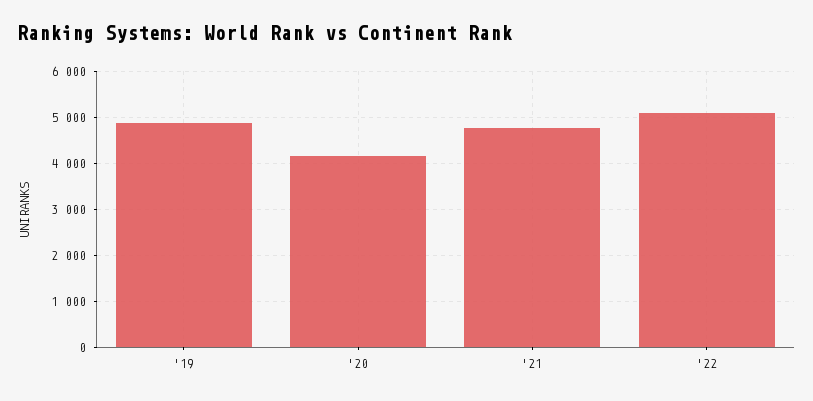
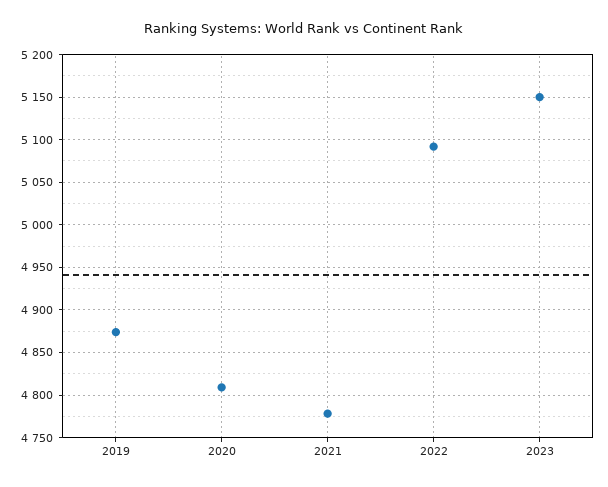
'20: 4200 -> 4810
2023: none -> 5150

